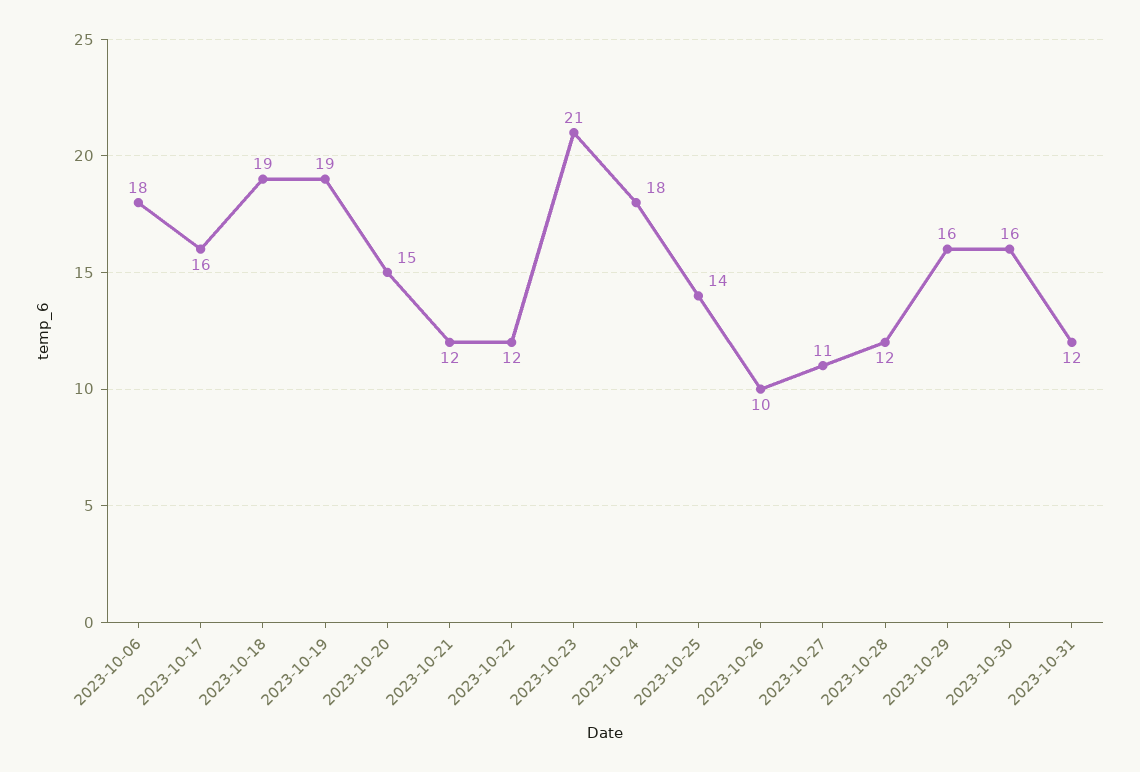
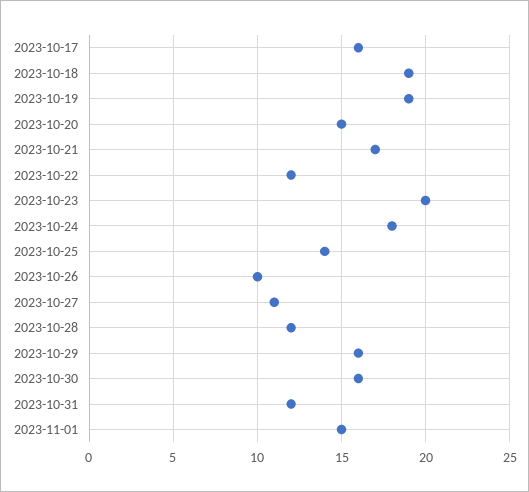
2023-10-06: 18 -> none
2023-10-21: 12 -> 17
2023-10-23: 21 -> 20
2023-11-01: none -> 15

